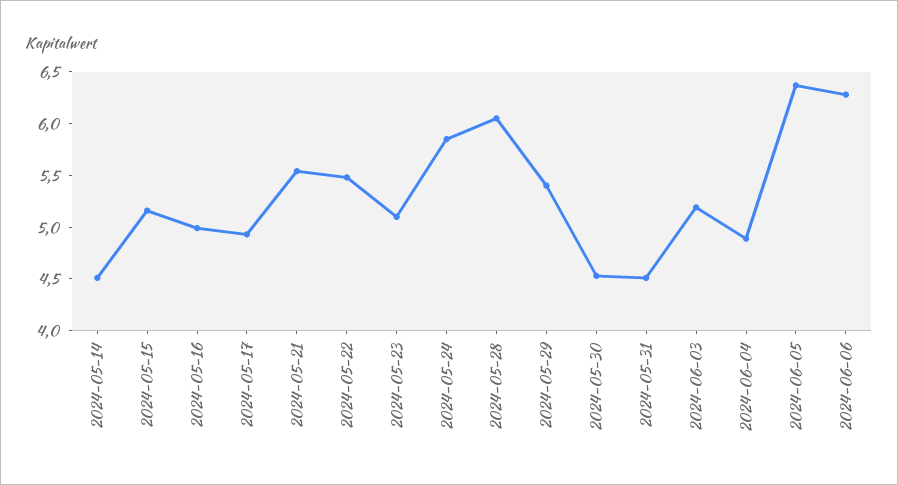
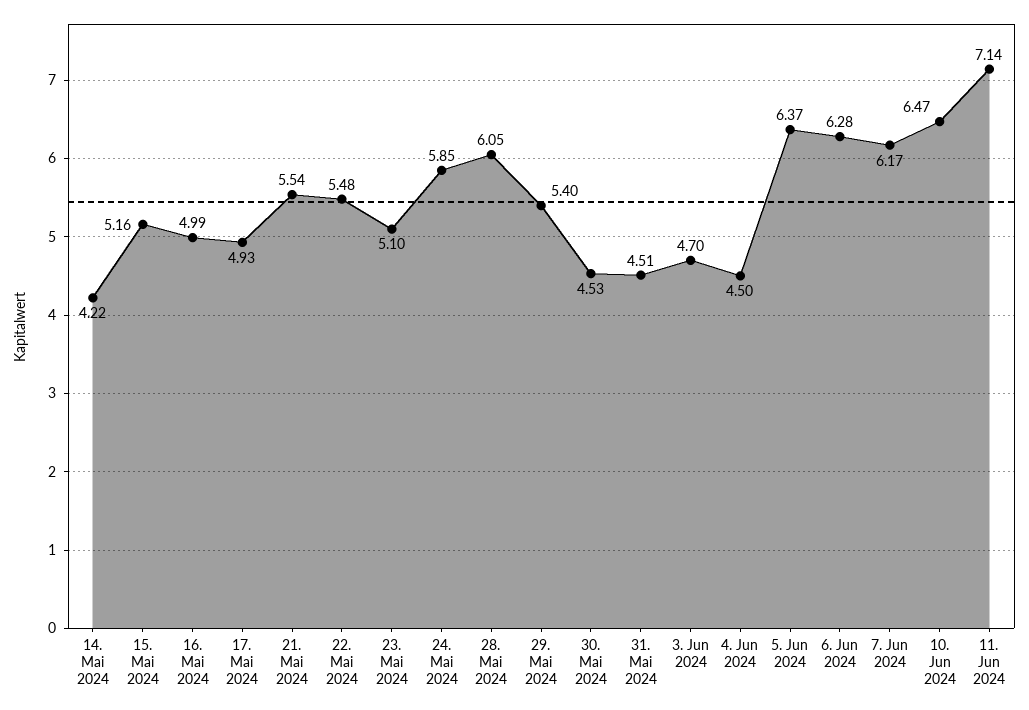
2024-05-14: 4.5 -> 4.22
2024-06-03: 5.2 -> 4.7
2024-06-04: 4.9 -> 4.5
7. Jun 2024: none -> 6.17
10. Jun 2024: none -> 6.47
11. Jun 2024: none -> 7.14

